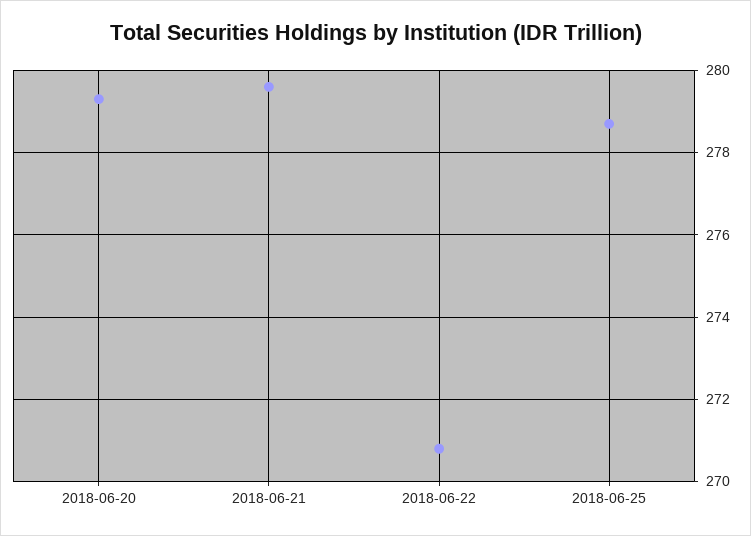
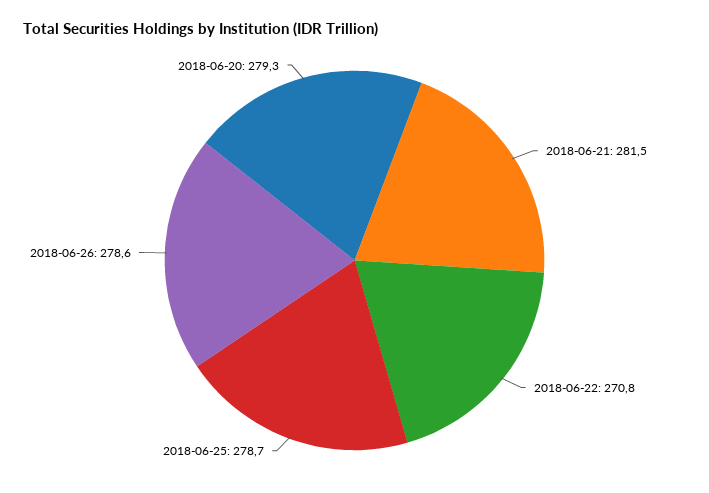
2018-06-21: 279.5 -> 281.5
2018-06-26: none -> 278.6

